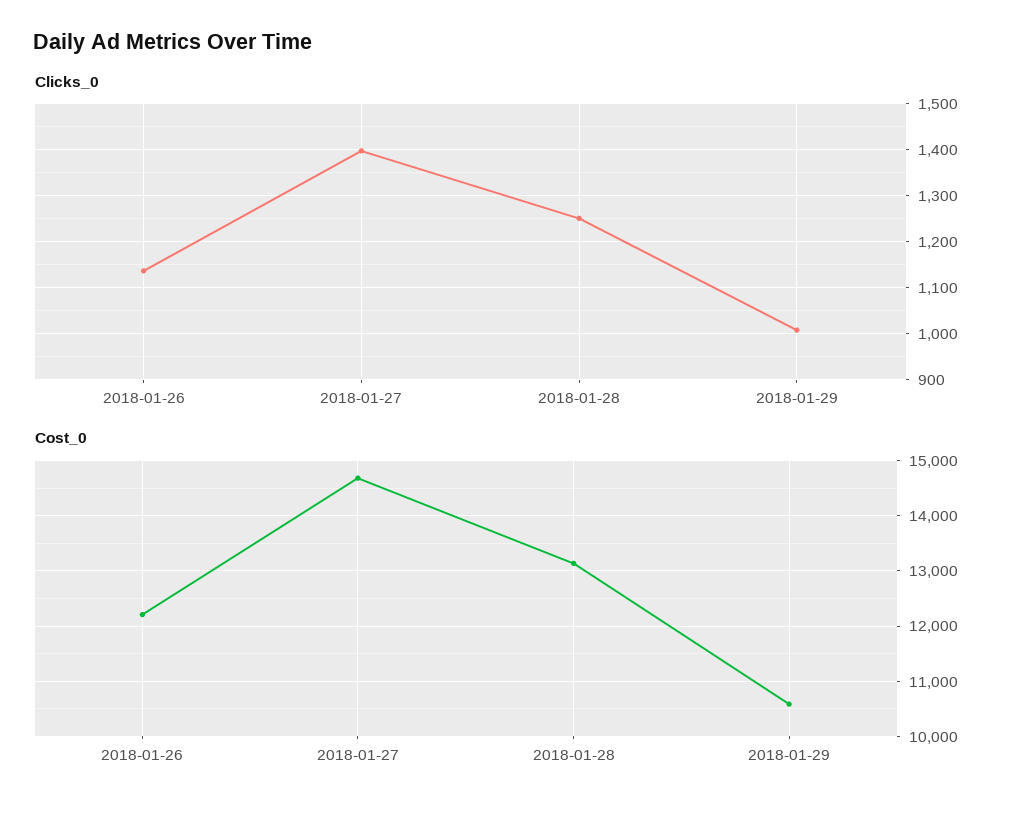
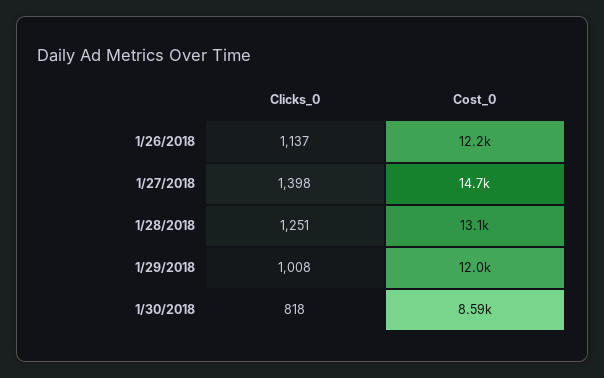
Cost_0, 2018-01-29: 10600 -> 12000
Clicks_0, 1/30/2018: none -> 818
Cost_0, 1/30/2018: none -> 8590

